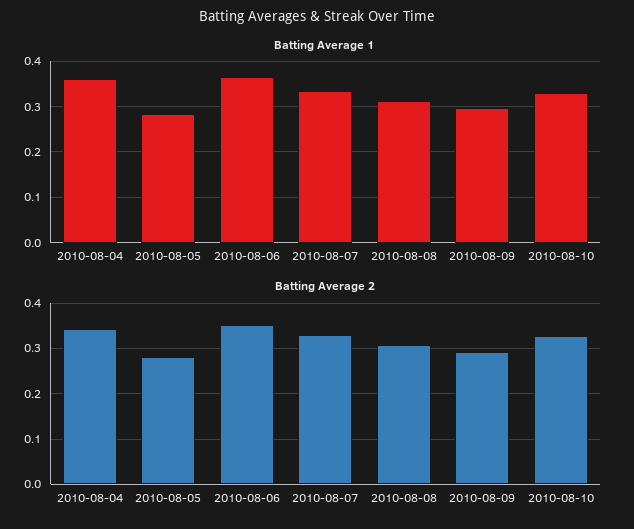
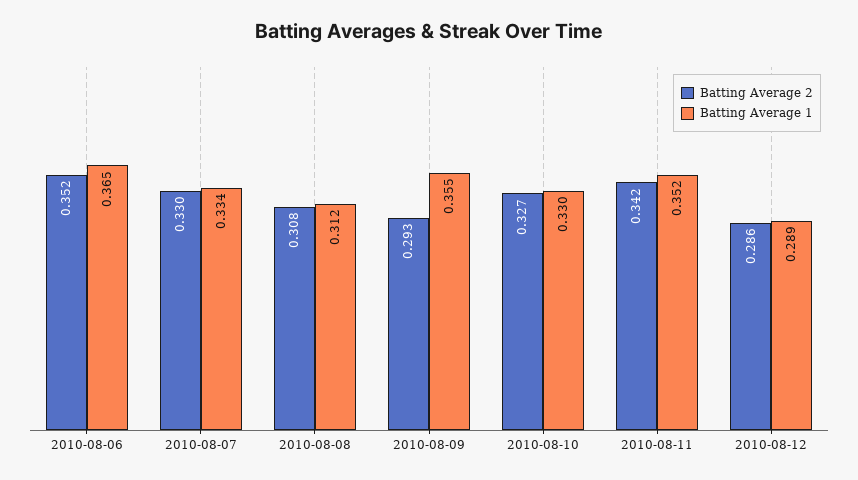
Batting Average 1, 2010-08-04: 0.36 -> none
Batting Average 1, 2010-08-05: 0.28 -> none
Batting Average 1, 2010-08-09: 0.3 -> 0.355
Batting Average 2, 2010-08-04: 0.34 -> none
Batting Average 2, 2010-08-05: 0.28 -> none
Batting Average 2, 2010-08-11: none -> 0.342
Batting Average 1, 2010-08-11: none -> 0.352
Batting Average 2, 2010-08-12: none -> 0.286
Batting Average 1, 2010-08-12: none -> 0.289

